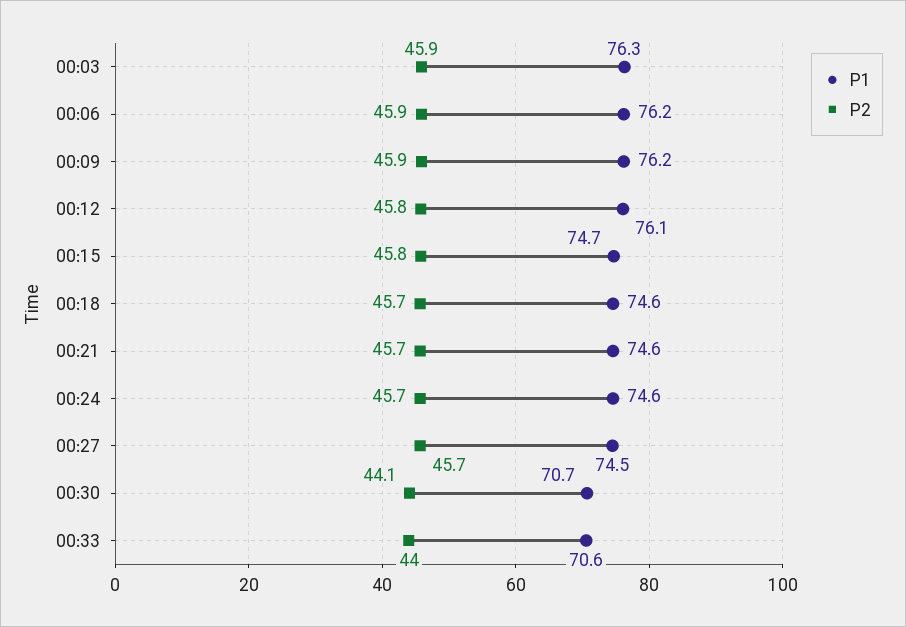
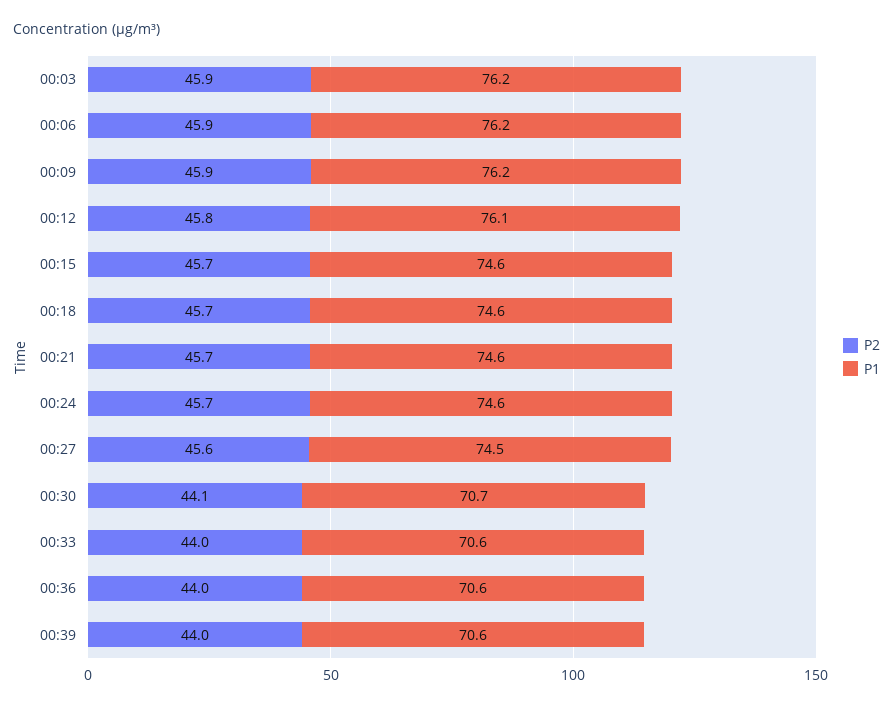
P1, 00:03: 76.3 -> 76.2
P1, 00:15: 74.7 -> 74.6
P2, 00:15: 45.8 -> 45.7
P2, 00:27: 45.7 -> 45.6
P2, 00:36: none -> 44
P1, 00:36: none -> 70.6
P2, 00:39: none -> 44
P1, 00:39: none -> 70.6

